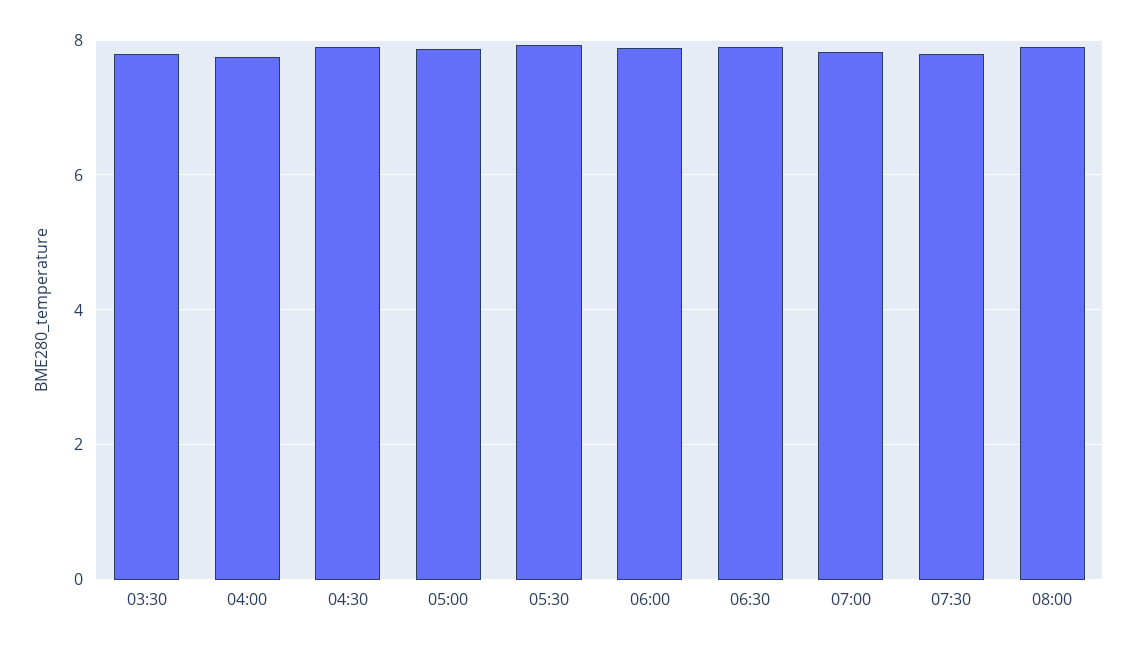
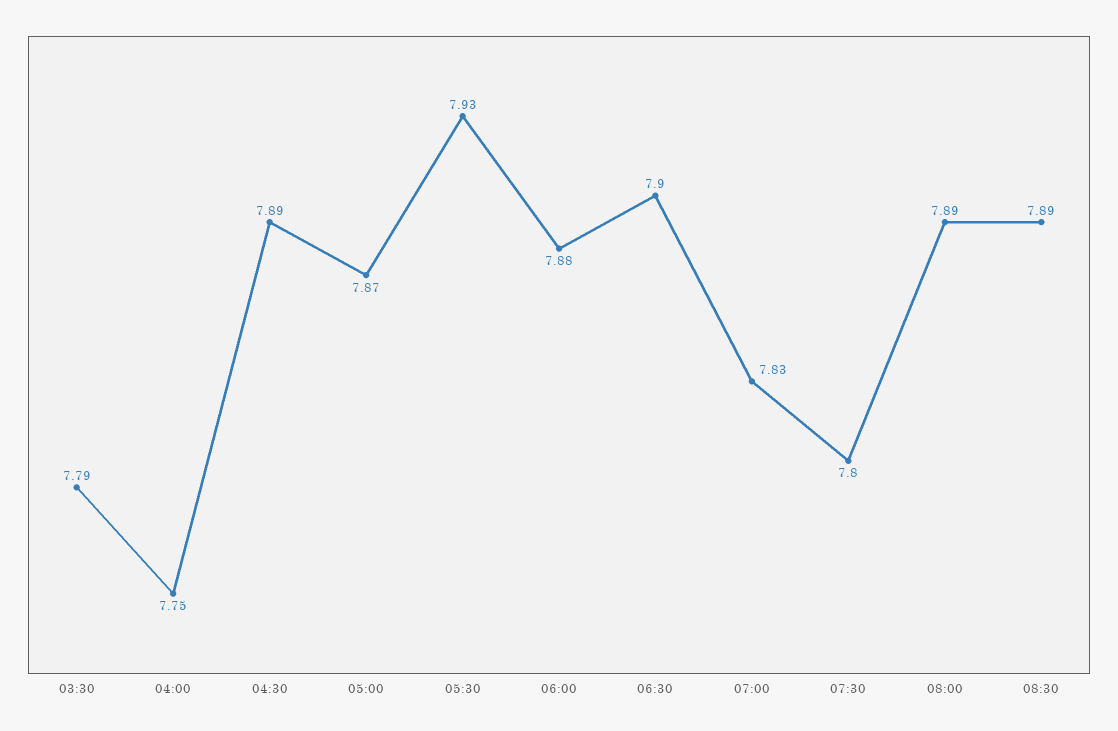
08:30: none -> 7.89

